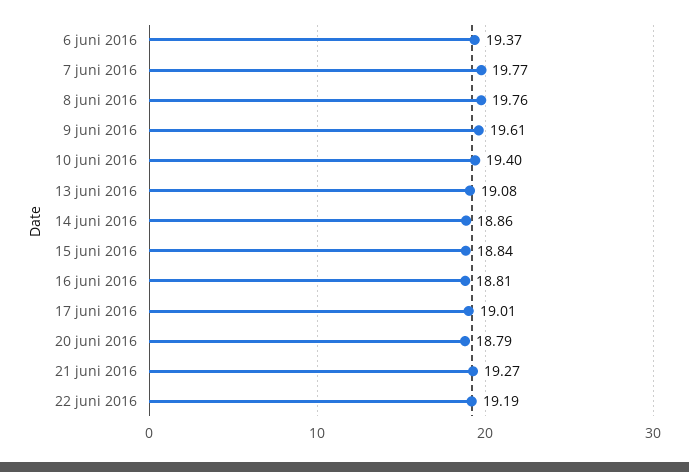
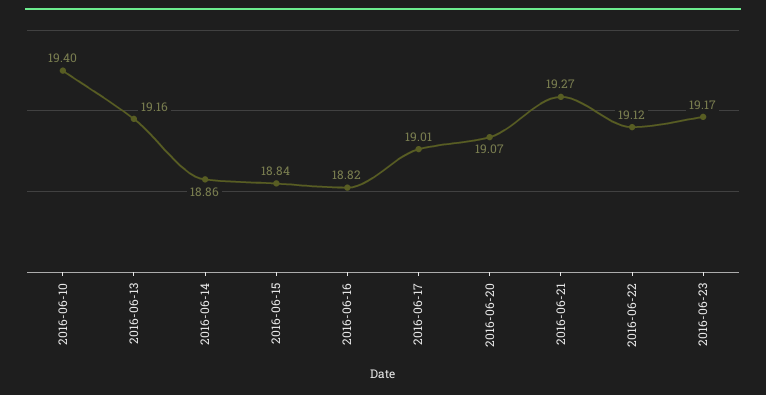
6 juni 2016: 19.37 -> none
7 juni 2016: 19.77 -> none
8 juni 2016: 19.76 -> none
9 juni 2016: 19.61 -> none
13 juni 2016: 19.08 -> 19.16
16 juni 2016: 18.81 -> 18.82
20 juni 2016: 18.79 -> 19.07
22 juni 2016: 19.19 -> 19.12
2016-06-23: none -> 19.17

